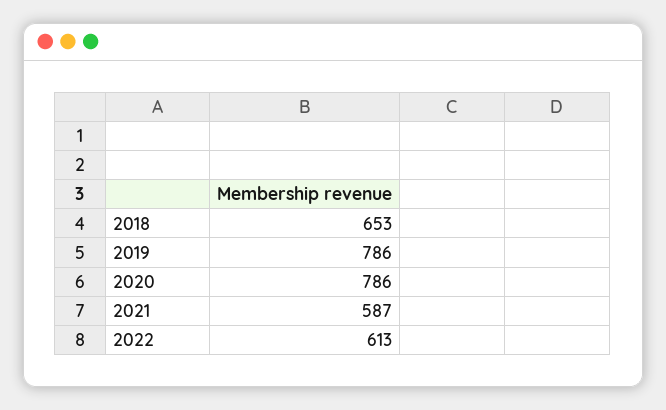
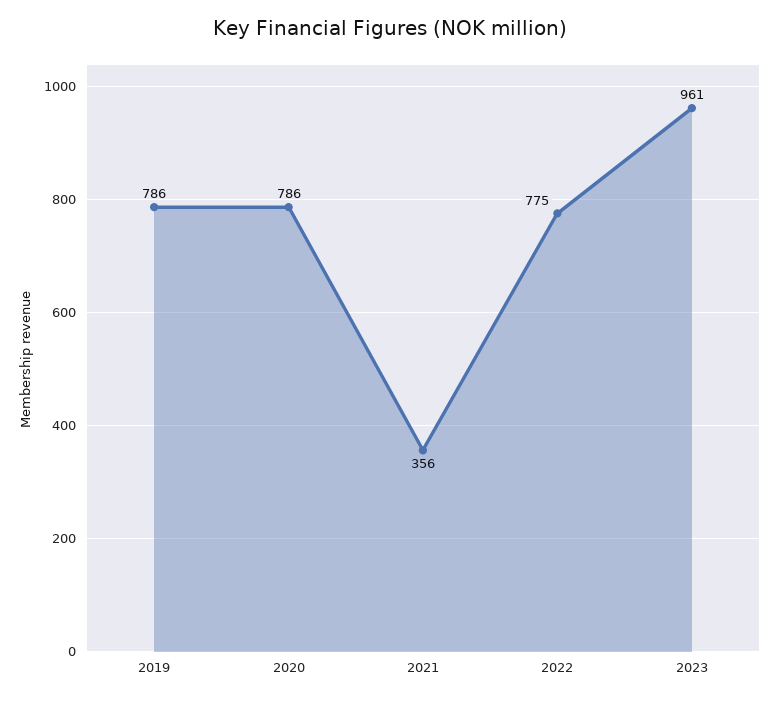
2018: 653 -> none
2021: 587 -> 356
2022: 613 -> 775
2023: none -> 961

